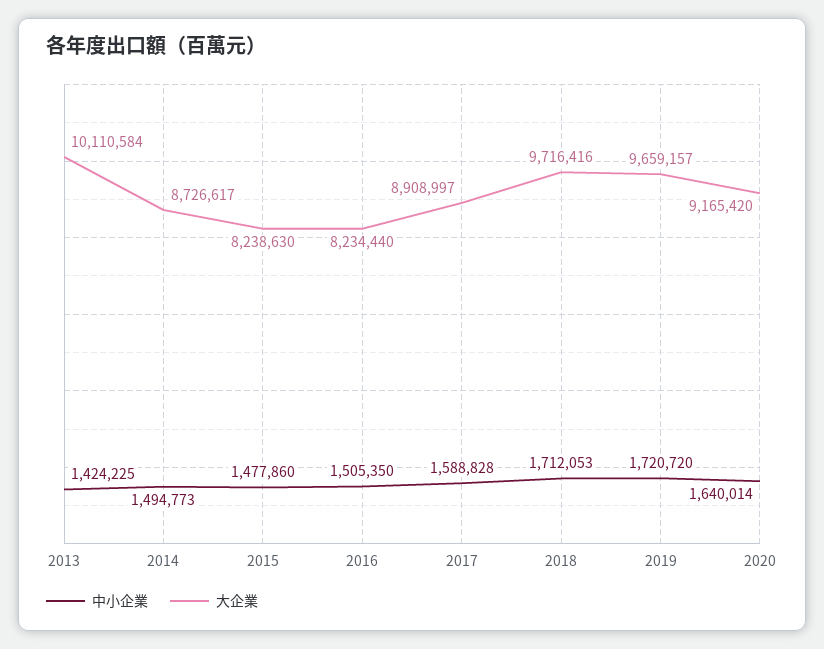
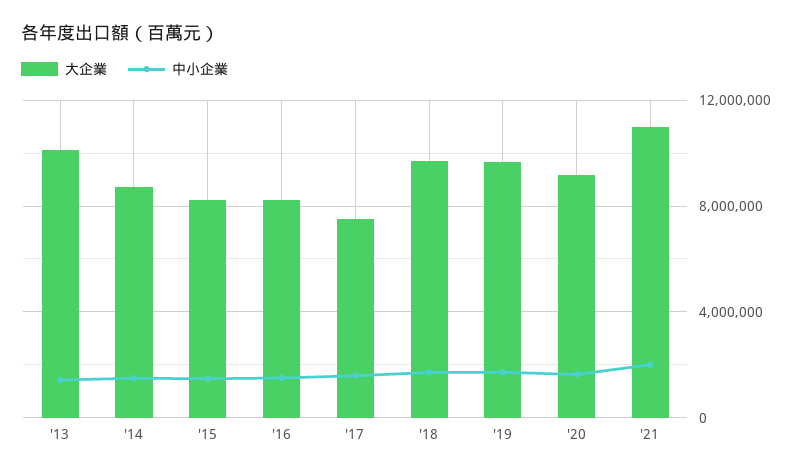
大企業, 2017: 8908997 -> 7500000
大企業, '21: none -> 11000000
中小企業, '21: none -> 2000000

